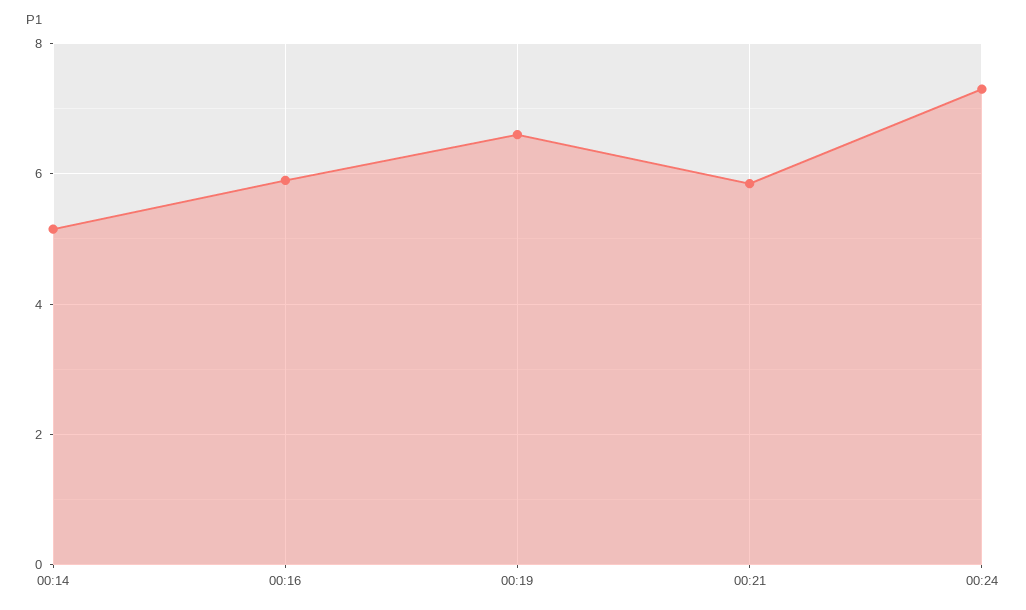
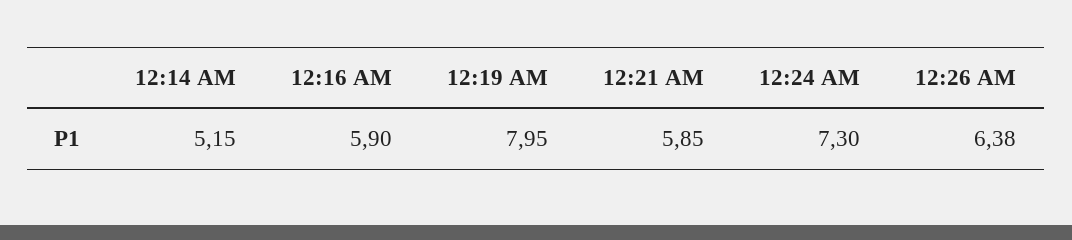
00:19: 6.6 -> 7.95
12:26 AM: none -> 6.38

